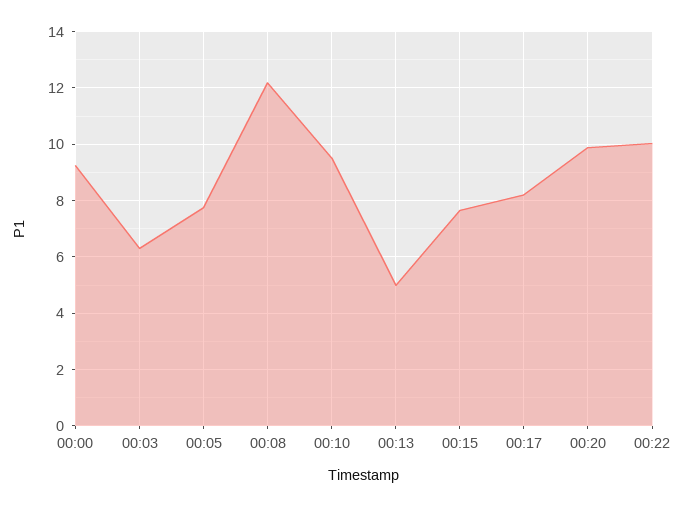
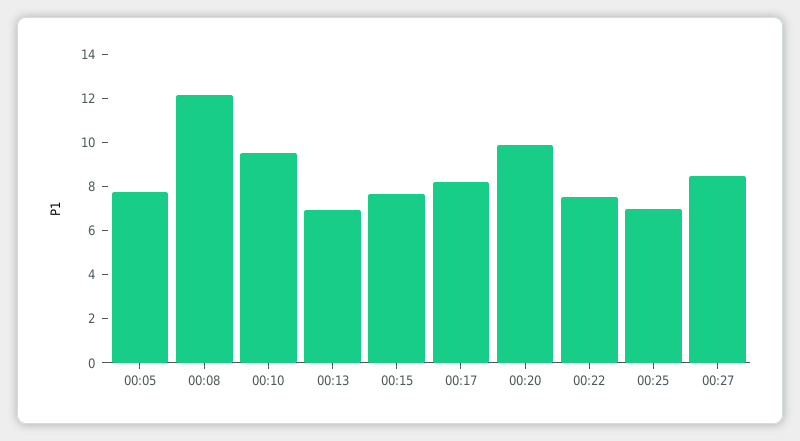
00:00: 9.25 -> none
00:03: 6.25 -> none
00:13: 5 -> 7
00:22: 10 -> 7.5
00:25: none -> 7
00:27: none -> 8.5

